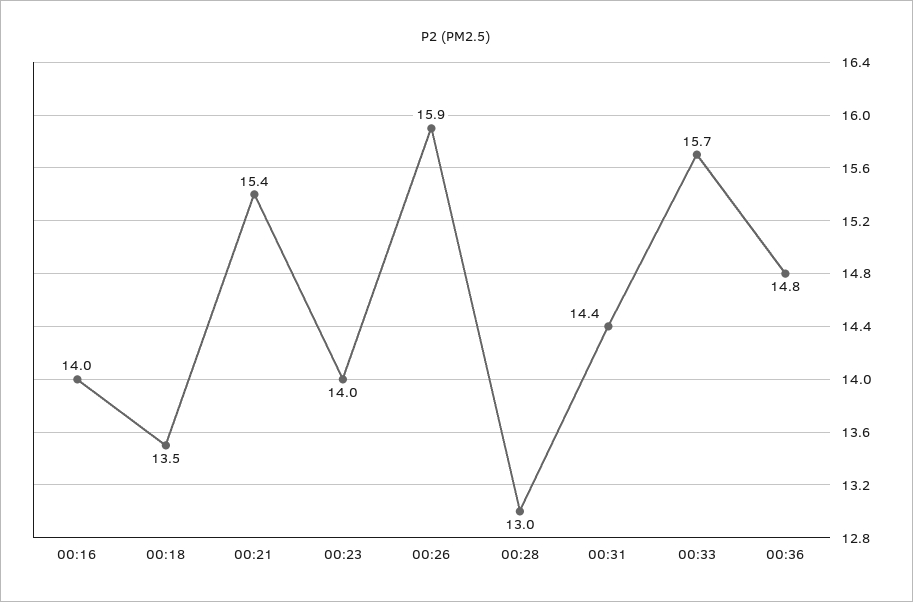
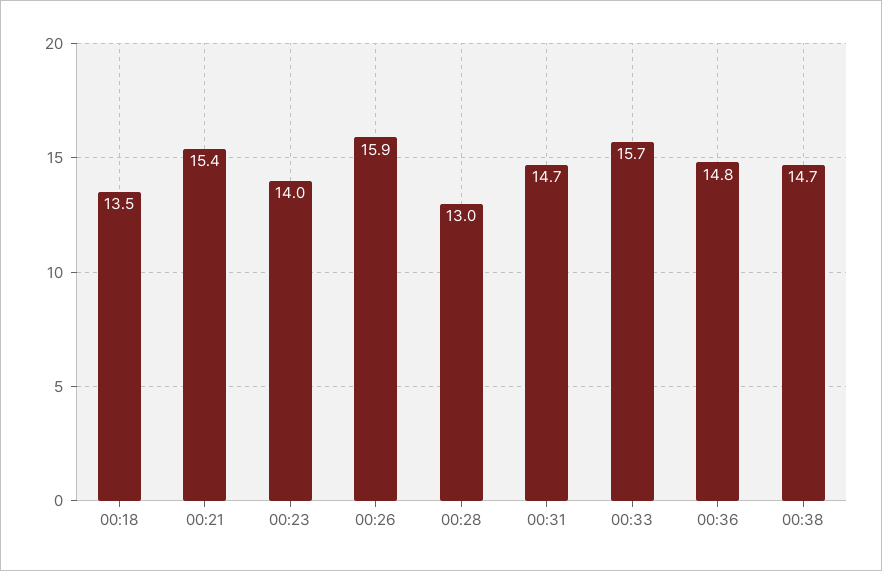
00:16: 14 -> none
00:31: 14.4 -> 14.7
00:38: none -> 14.7

